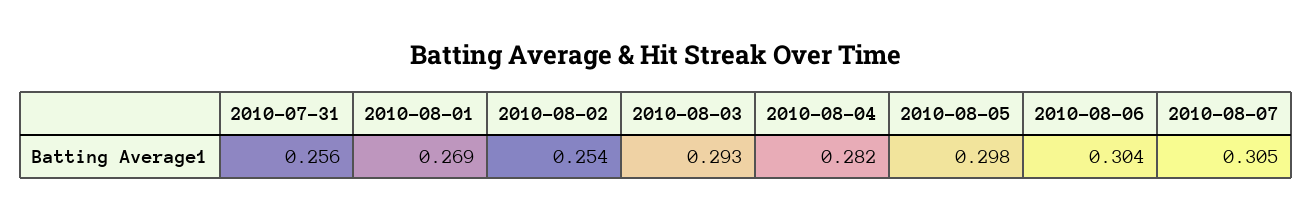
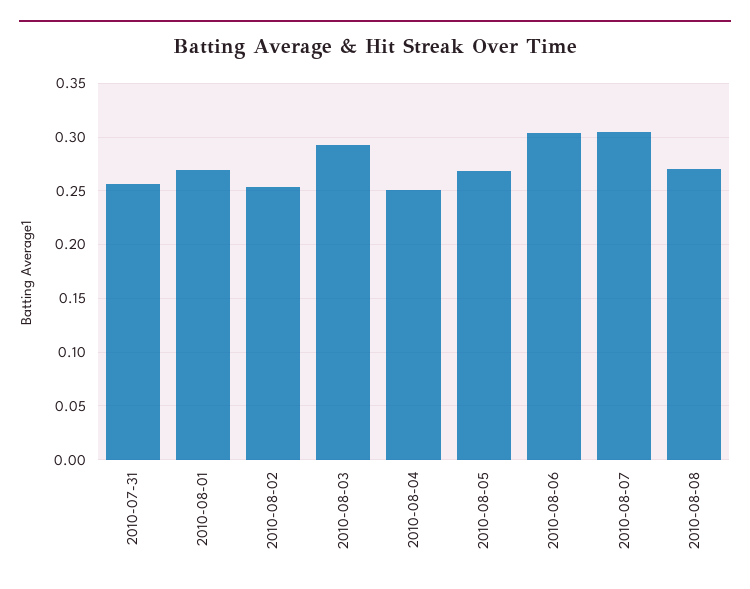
2010-08-04: 0.282 -> 0.25
2010-08-05: 0.298 -> 0.27
2010-08-08: none -> 0.27

